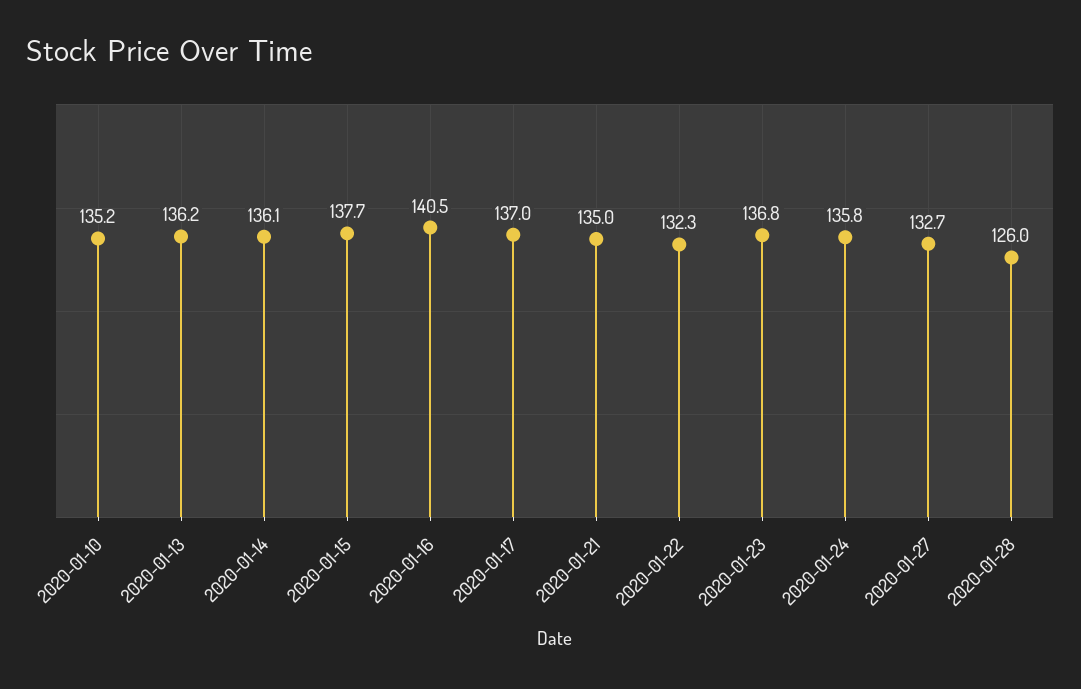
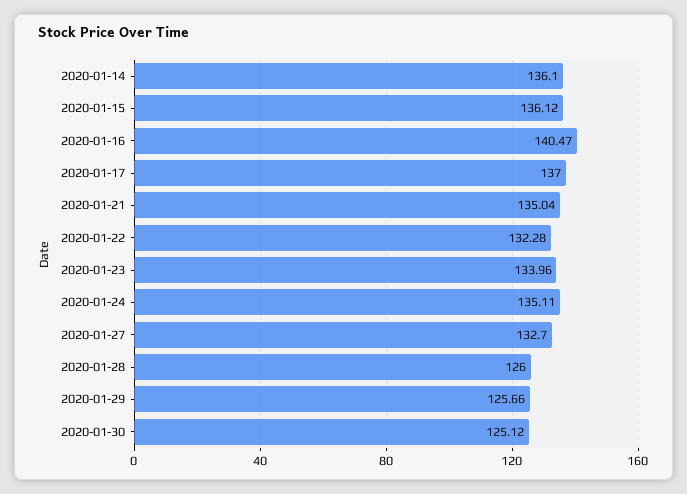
2020-01-10: 135.2 -> none
2020-01-13: 136.2 -> none
2020-01-15: 137.7 -> 136.12
2020-01-23: 136.8 -> 133.96
2020-01-24: 135.8 -> 135.11
2020-01-29: none -> 125.66
2020-01-30: none -> 125.12

